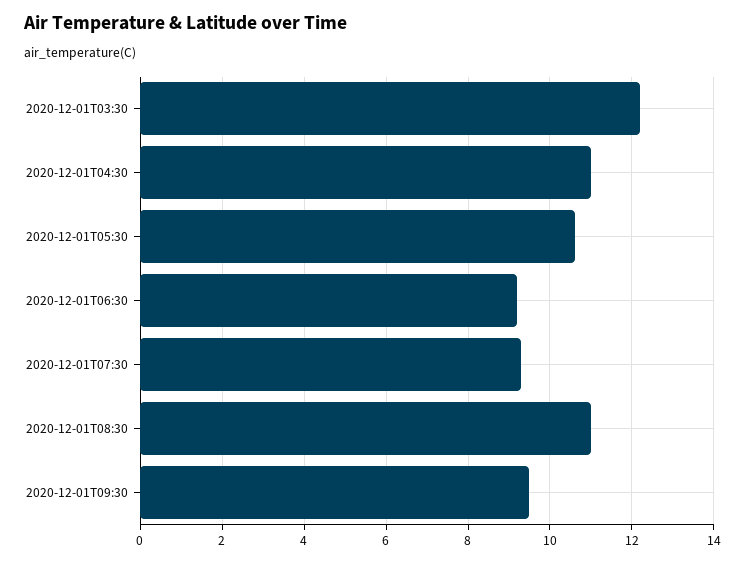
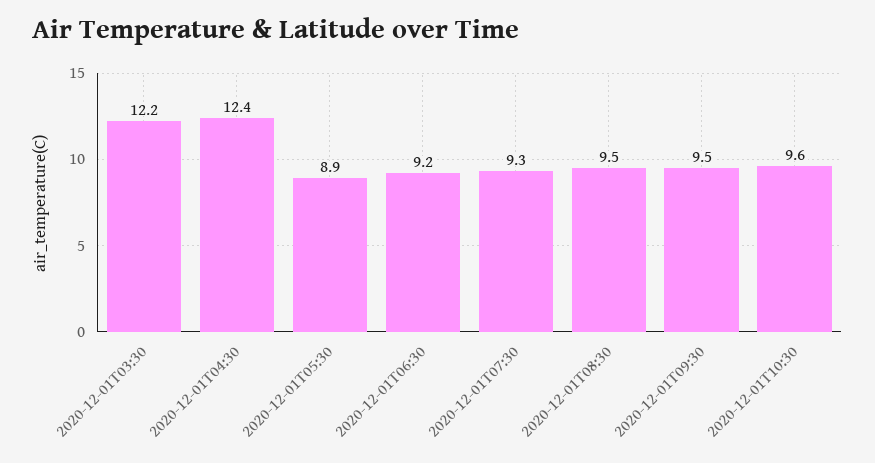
2020-12-01T04:30: 11 -> 12.4
2020-12-01T05:30: 10.5 -> 8.9
2020-12-01T08:30: 11 -> 9.5
2020-12-01T10:30: none -> 9.6

